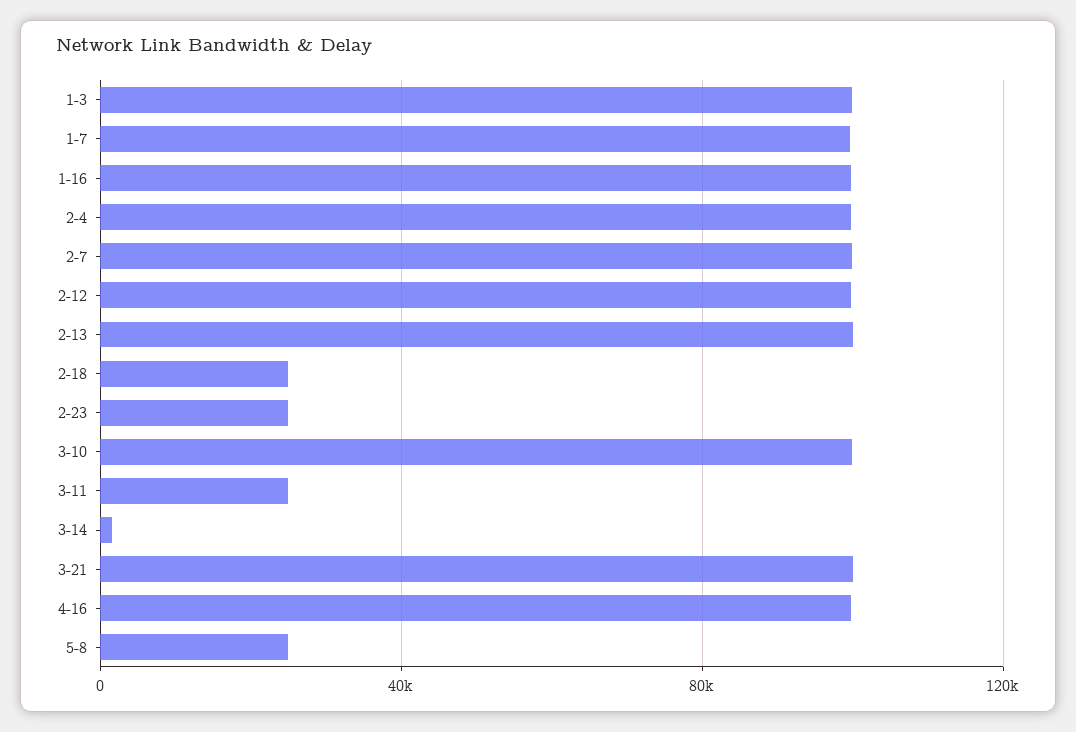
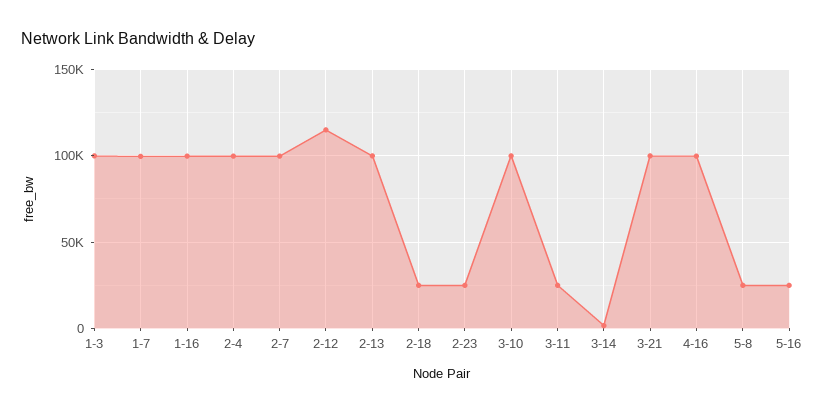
2-12: 100000 -> 115000
5-16: none -> 25000

